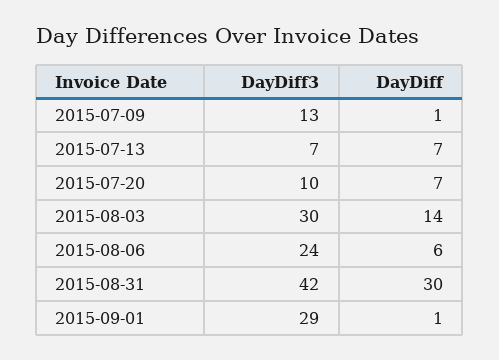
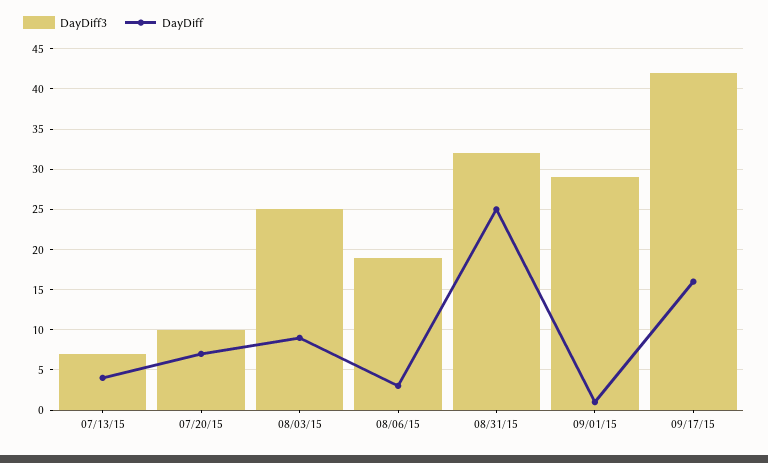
DayDiff3, 2015-07-09: 13 -> none
DayDiff, 2015-07-09: 1 -> none
DayDiff, 2015-07-13: 7 -> 4
DayDiff3, 2015-08-03: 30 -> 25
DayDiff, 2015-08-03: 14 -> 9
DayDiff3, 2015-08-06: 24 -> 19
DayDiff, 2015-08-06: 6 -> 3
DayDiff3, 2015-08-31: 42 -> 32
DayDiff, 2015-08-31: 30 -> 25
DayDiff3, 09/17/15: none -> 42
DayDiff, 09/17/15: none -> 16

